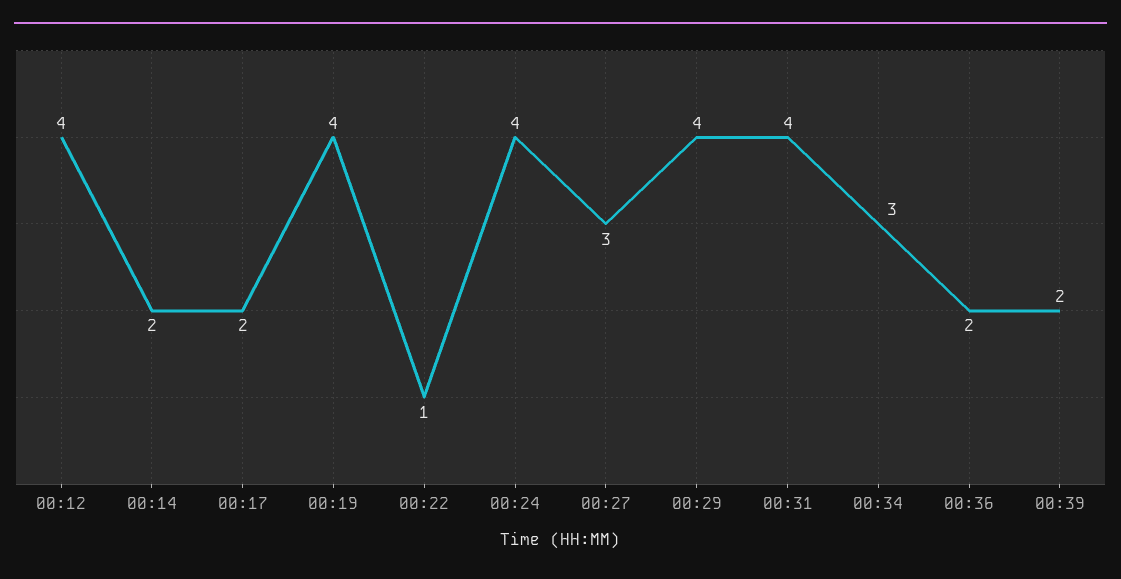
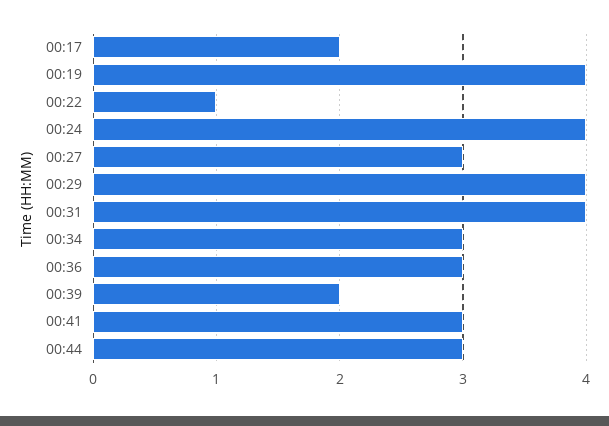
00:12: 4 -> none
00:14: 2 -> none
00:36: 2 -> 3
00:41: none -> 3
00:44: none -> 3

